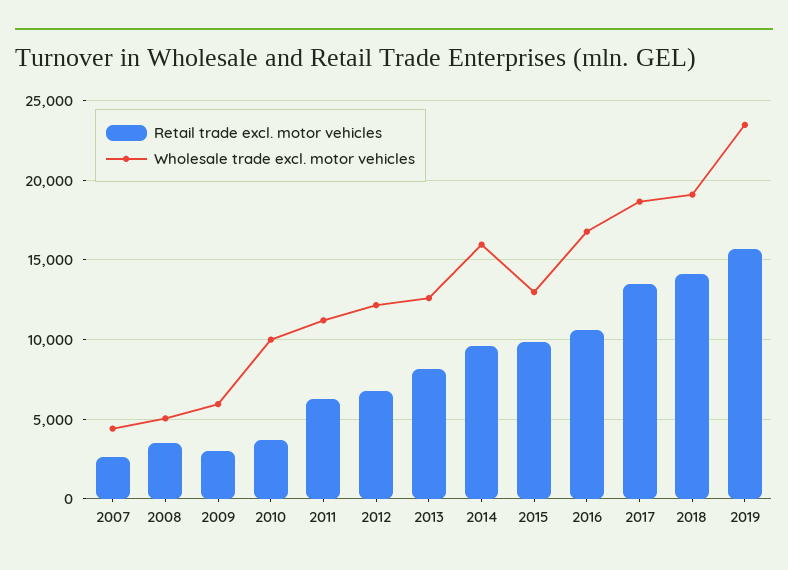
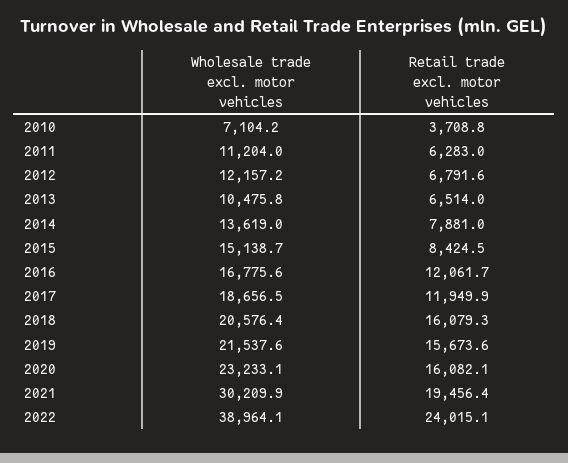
Retail trade excl. motor vehicles, 2007: 2500 -> none
Wholesale trade excl. motor vehicles, 2007: 4500 -> none
Retail trade excl. motor vehicles, 2008: 3500 -> none
Wholesale trade excl. motor vehicles, 2008: 5000 -> none
Retail trade excl. motor vehicles, 2009: 3000 -> none
Wholesale trade excl. motor vehicles, 2009: 6000 -> none
Wholesale trade excl. motor vehicles, 2010: 10000 -> 7104.2
Retail trade excl. motor vehicles, 2013: 8000 -> 6514
Wholesale trade excl. motor vehicles, 2013: 12500 -> 10475.8
Retail trade excl. motor vehicles, 2014: 9500 -> 7881
Wholesale trade excl. motor vehicles, 2014: 16000 -> 13619
Retail trade excl. motor vehicles, 2015: 10000 -> 8424.5
Wholesale trade excl. motor vehicles, 2015: 13000 -> 15138.7
Retail trade excl. motor vehicles, 2016: 10500 -> 12061.7
Retail trade excl. motor vehicles, 2017: 13500 -> 11949.9
Retail trade excl. motor vehicles, 2018: 14000 -> 16079.3
Wholesale trade excl. motor vehicles, 2018: 19000 -> 20576.4
Wholesale trade excl. motor vehicles, 2019: 23500 -> 21537.6
Wholesale trade excl. motor vehicles, 2020: none -> 23233.1
Retail trade excl. motor vehicles, 2020: none -> 16082.1
Wholesale trade excl. motor vehicles, 2021: none -> 30209.9
Retail trade excl. motor vehicles, 2021: none -> 19456.4
Wholesale trade excl. motor vehicles, 2022: none -> 38964.1
Retail trade excl. motor vehicles, 2022: none -> 24015.1

